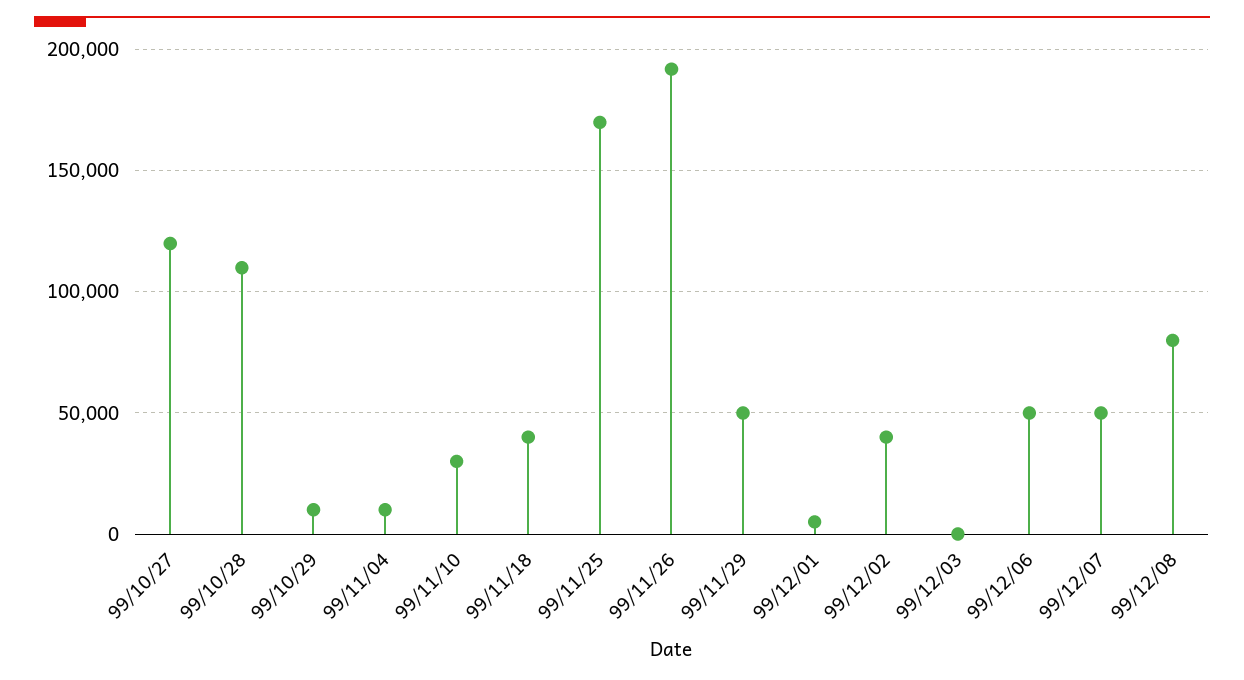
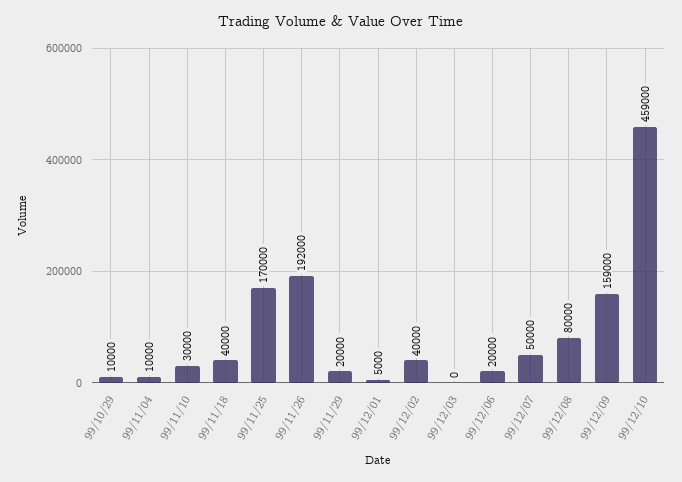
99/10/27: 120000 -> none
99/10/28: 110000 -> none
99/11/29: 50000 -> 20000
99/12/06: 50000 -> 20000
99/12/09: none -> 159000
99/12/10: none -> 459000

